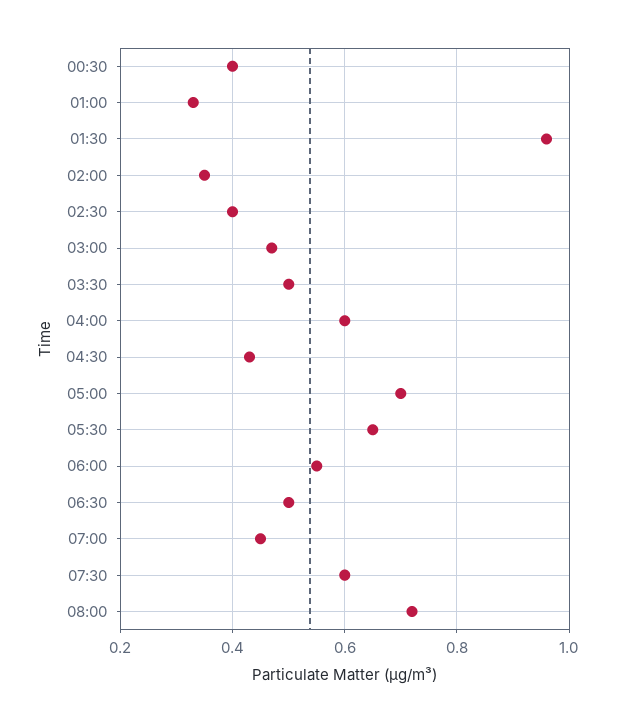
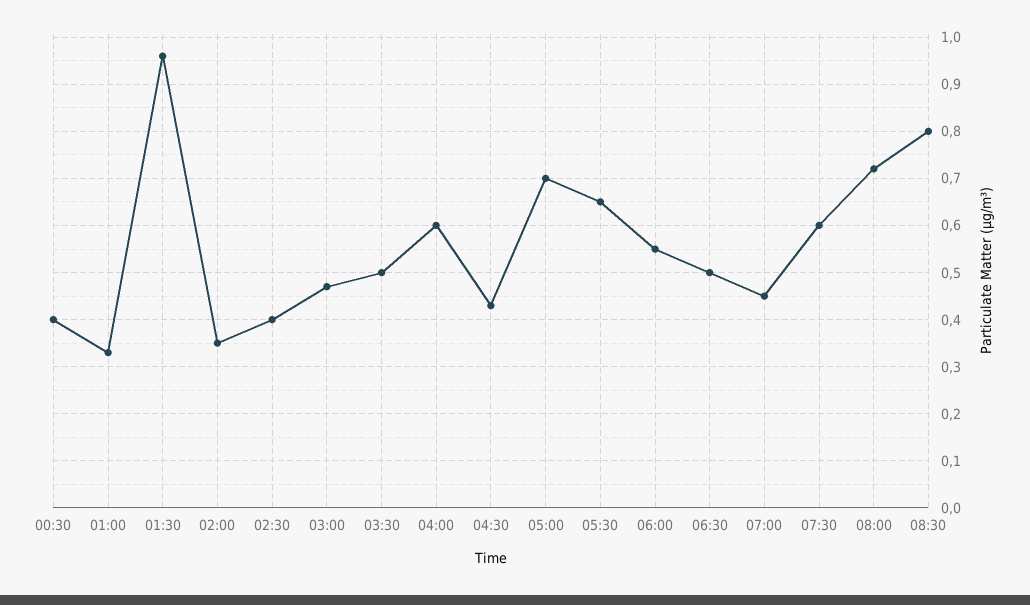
08:30: none -> 0.8

